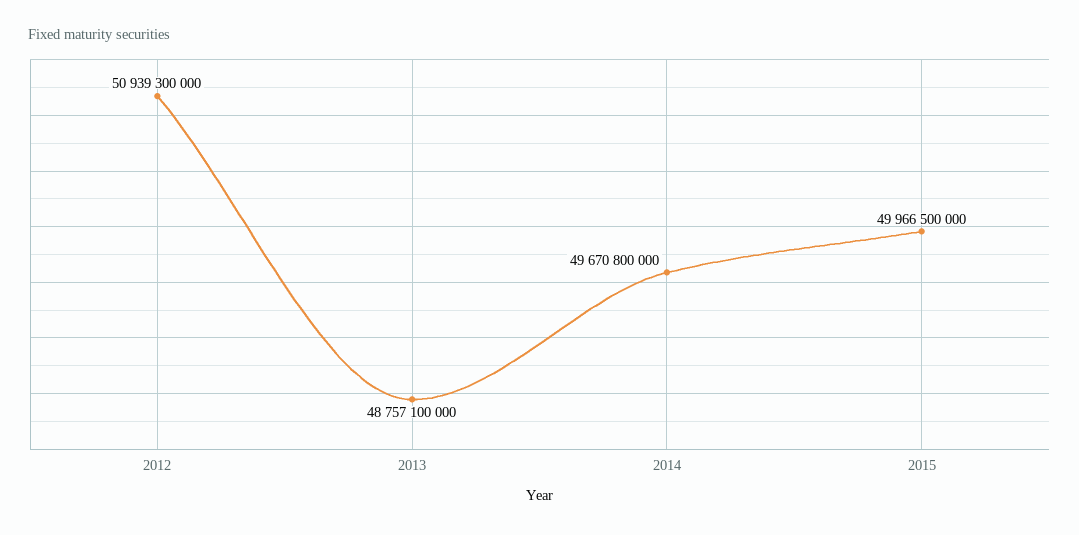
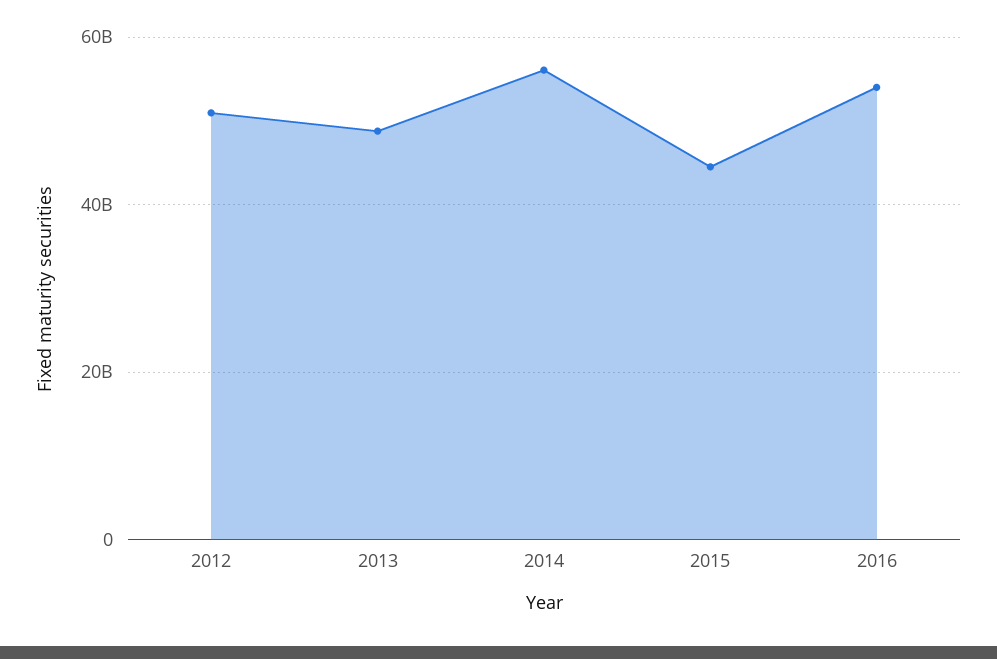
2014: 49670800000 -> 56000000000
2015: 49966500000 -> 44000000000
2016: none -> 54000000000

